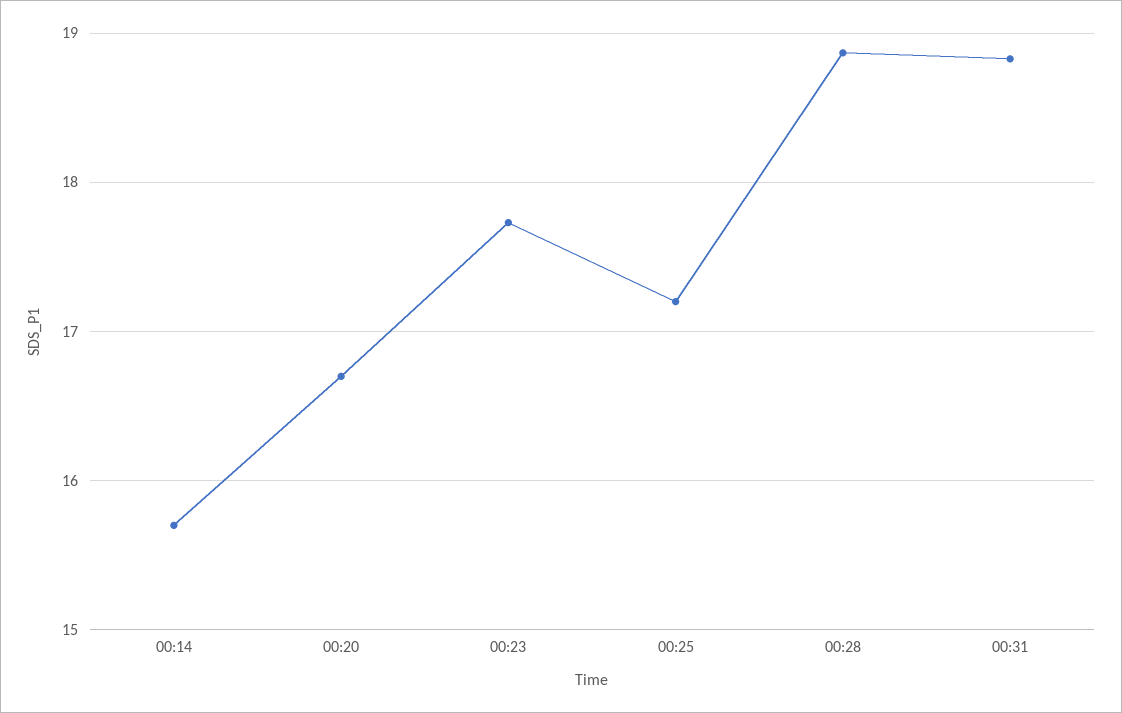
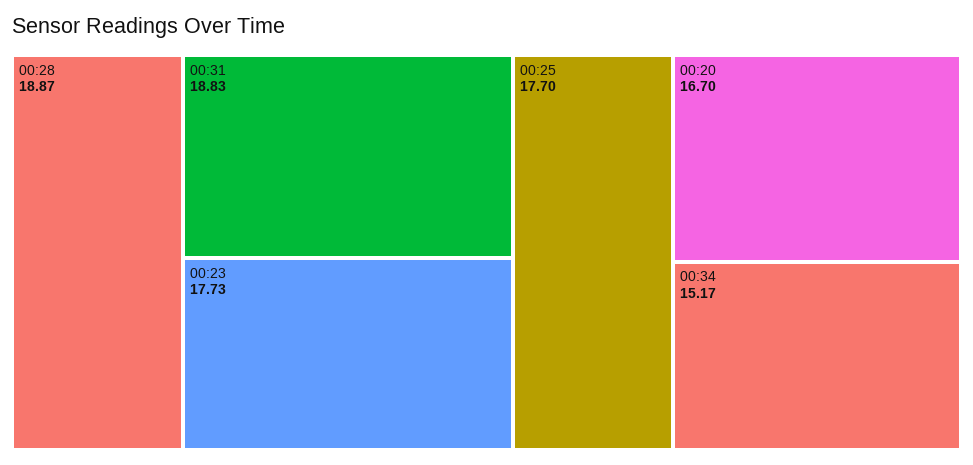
00:14: 15.7 -> none
00:25: 17.2 -> 17.7
00:34: none -> 15.17

